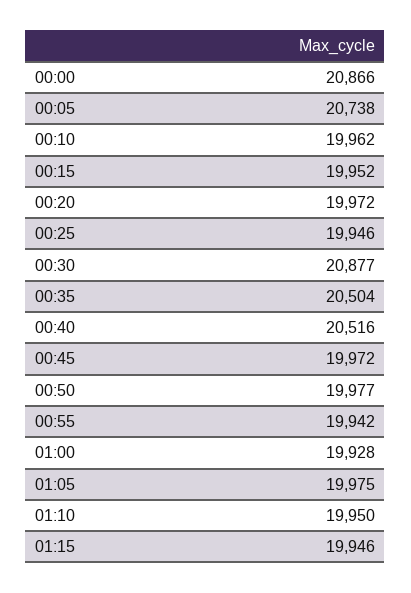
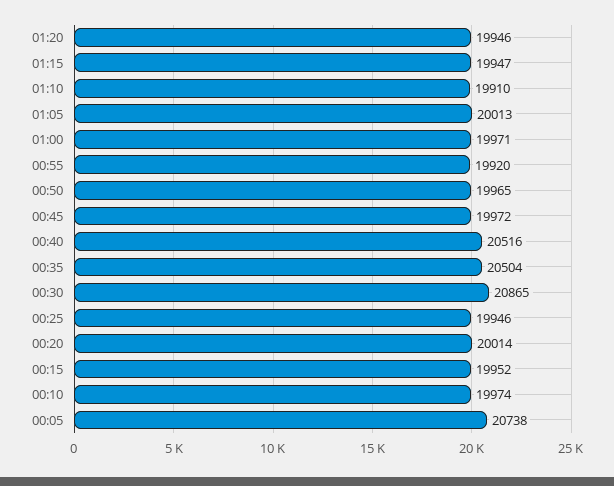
00:00: 20866 -> none
00:10: 19962 -> 19974
00:20: 19972 -> 20014
00:30: 20877 -> 20865
00:50: 19977 -> 19965
00:55: 19942 -> 19920
01:00: 19928 -> 19971
01:05: 19975 -> 20013
01:10: 19950 -> 19910
01:15: 19946 -> 19947
01:20: none -> 19946

